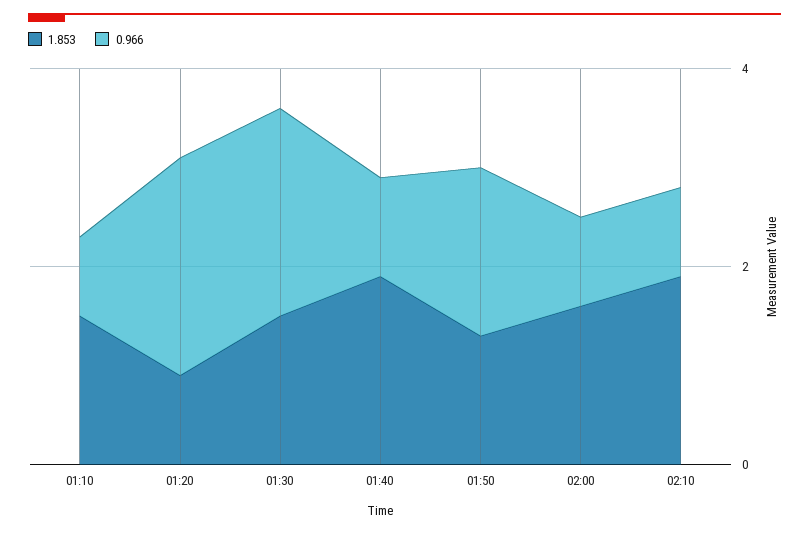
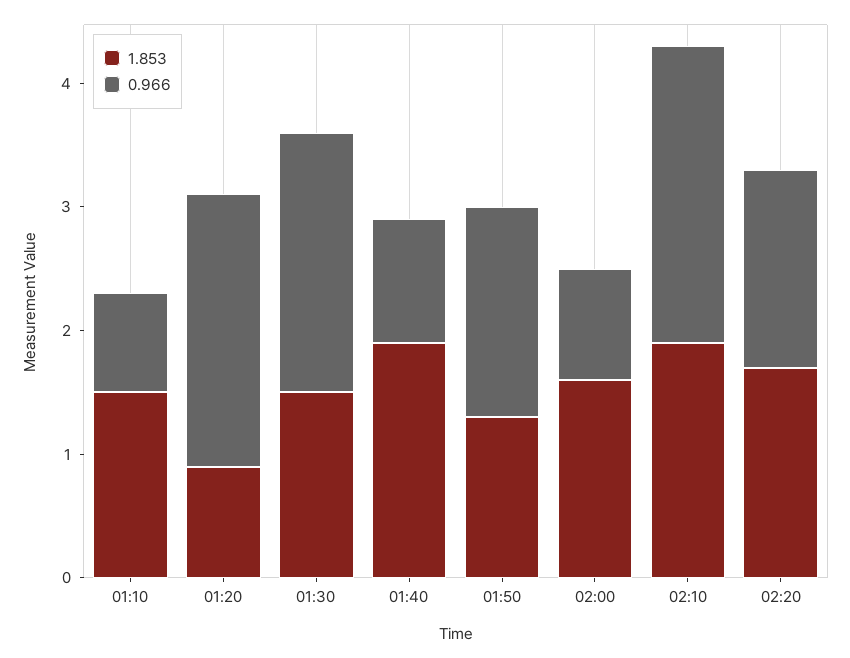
0.966, 02:10: 1 -> 2.4
1.853, 02:20: none -> 1.7
0.966, 02:20: none -> 1.6

